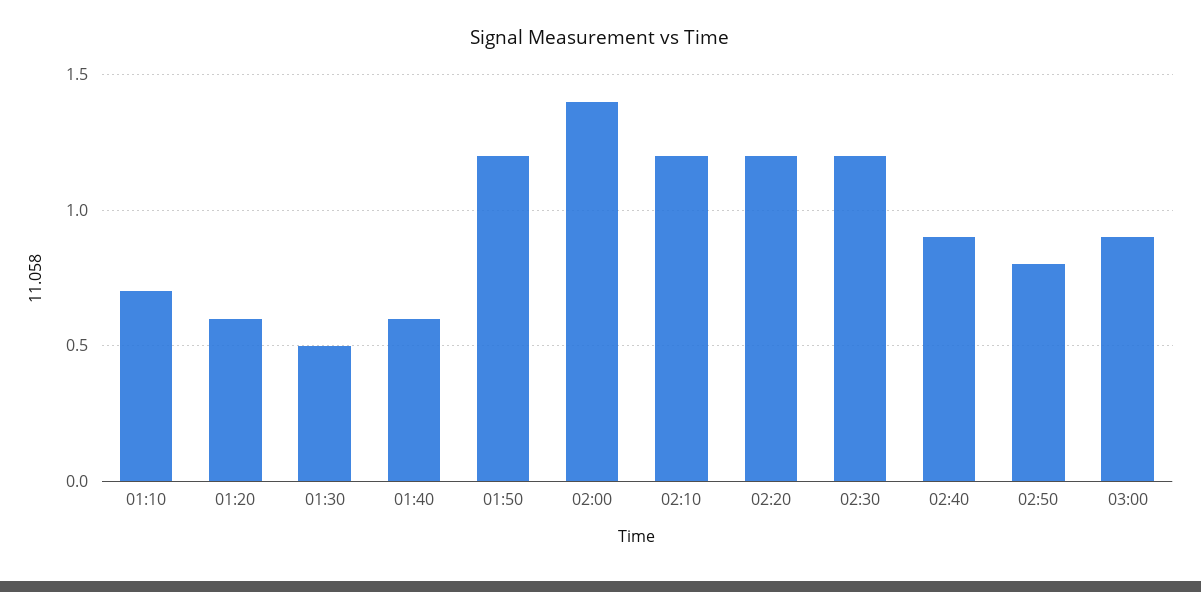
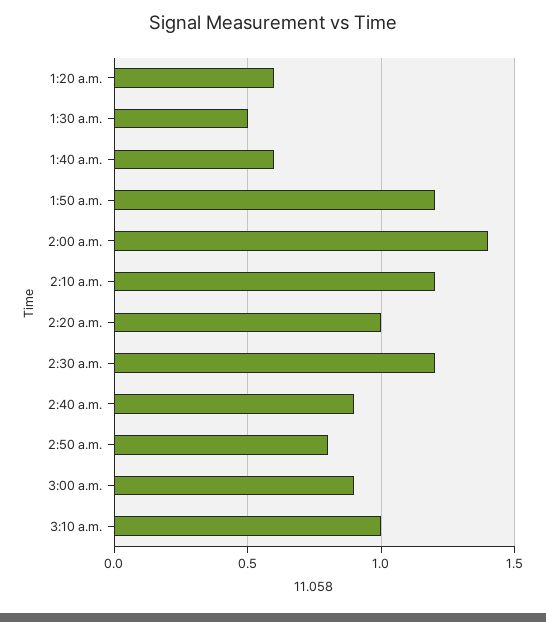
01:10: 0.7 -> none
02:20: 1.2 -> 1
3:10 a.m.: none -> 1

